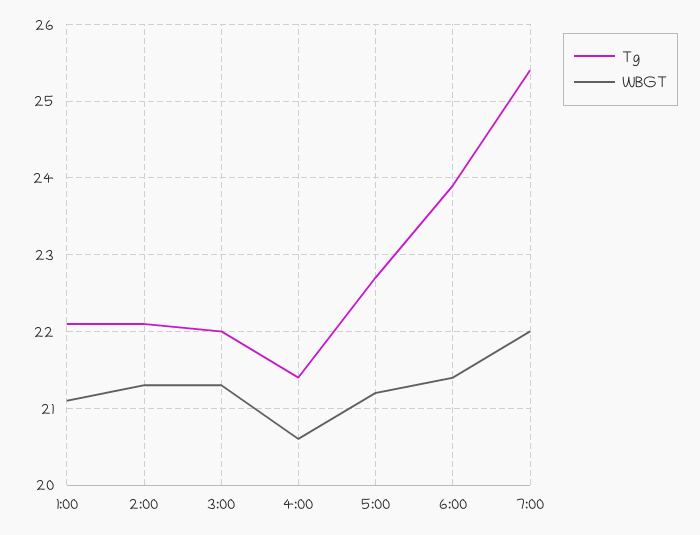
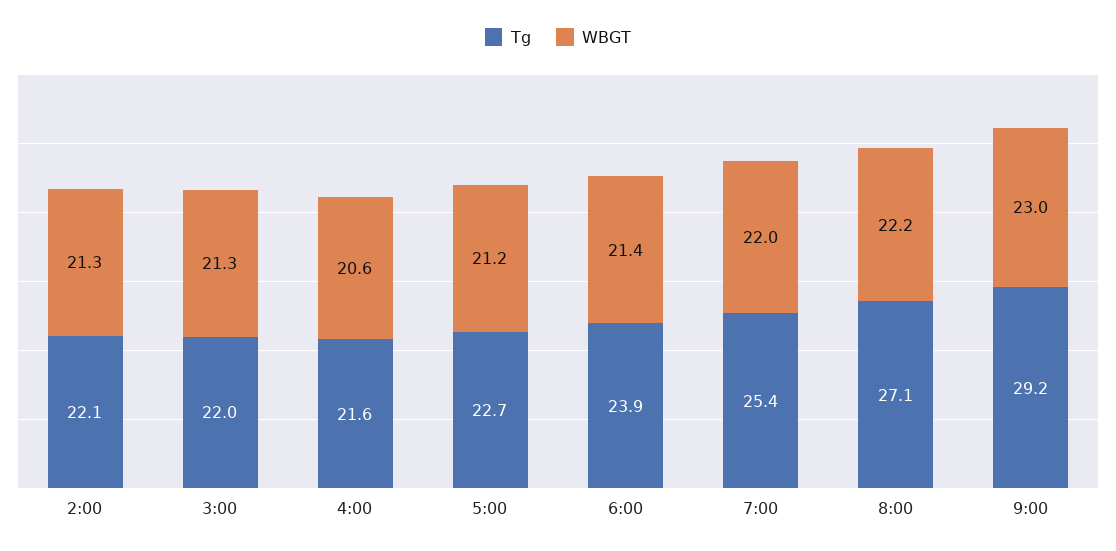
Tg, 1:00: 22.1 -> none
WBGT, 1:00: 21.1 -> none
Tg, 4:00: 21.4 -> 21.6
Tg, 8:00: none -> 27.1
WBGT, 8:00: none -> 22.2
Tg, 9:00: none -> 29.2
WBGT, 9:00: none -> 23

